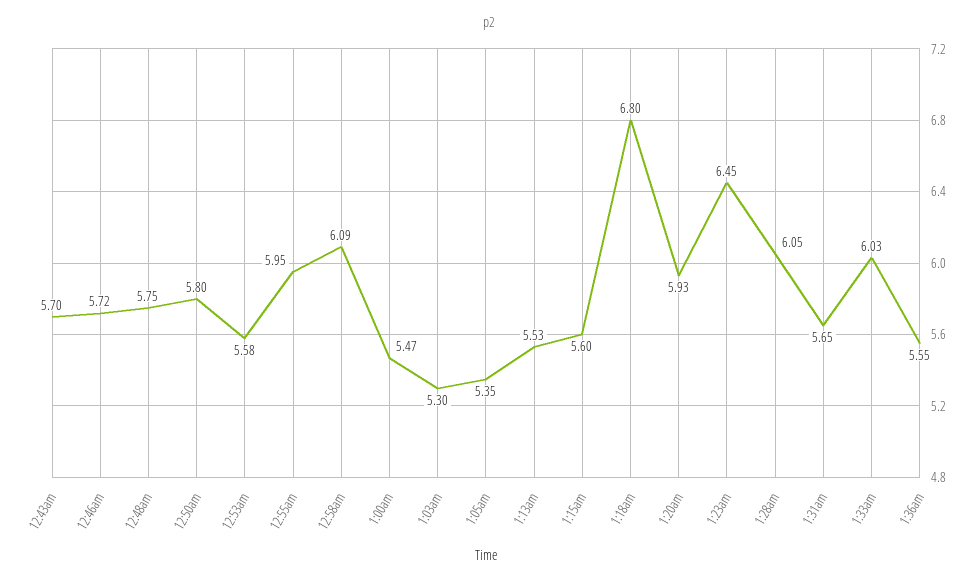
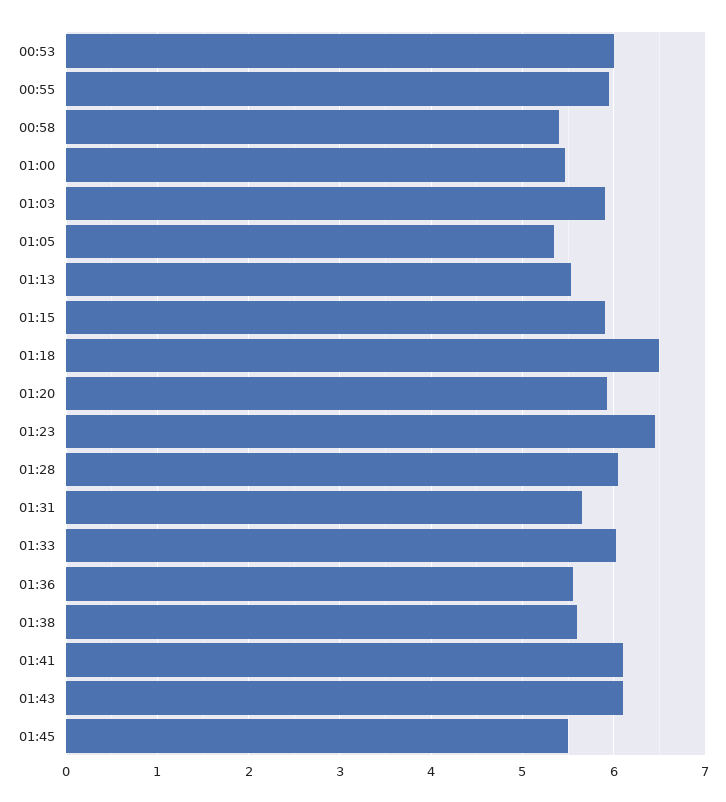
12:43am: 5.7 -> none
12:46am: 5.72 -> none
12:48am: 5.75 -> none
12:50am: 5.8 -> none
12:53am: 5.58 -> 6
12:58am: 6.09 -> 5.4
1:03am: 5.3 -> 5.9
1:15am: 5.6 -> 5.9
1:18am: 6.8 -> 6.5
01:38: none -> 5.6
01:41: none -> 6.1
01:43: none -> 6.1
01:45: none -> 5.5

